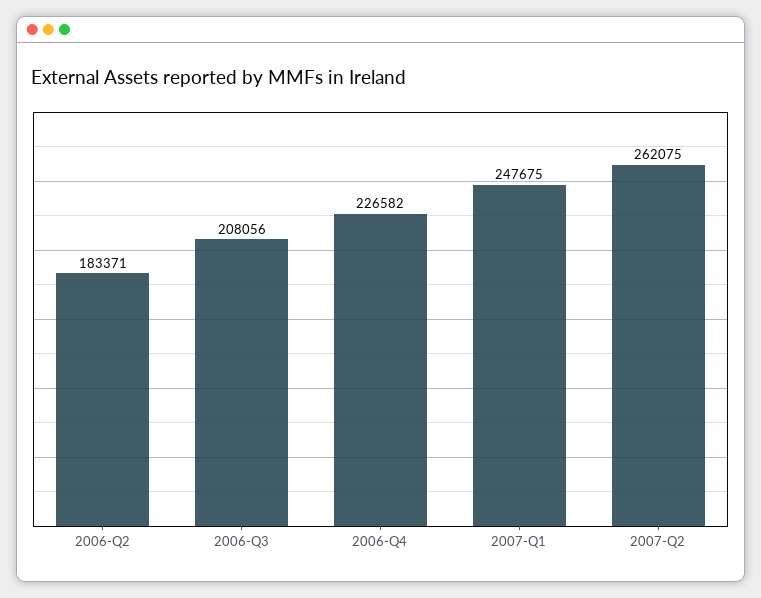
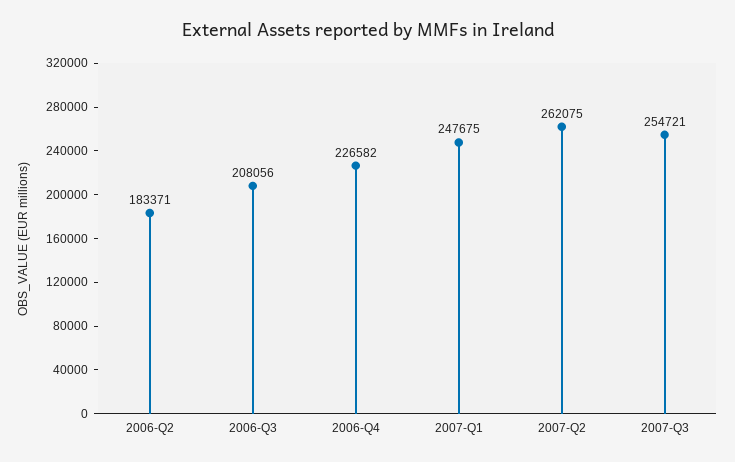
2007-Q3: none -> 254721

